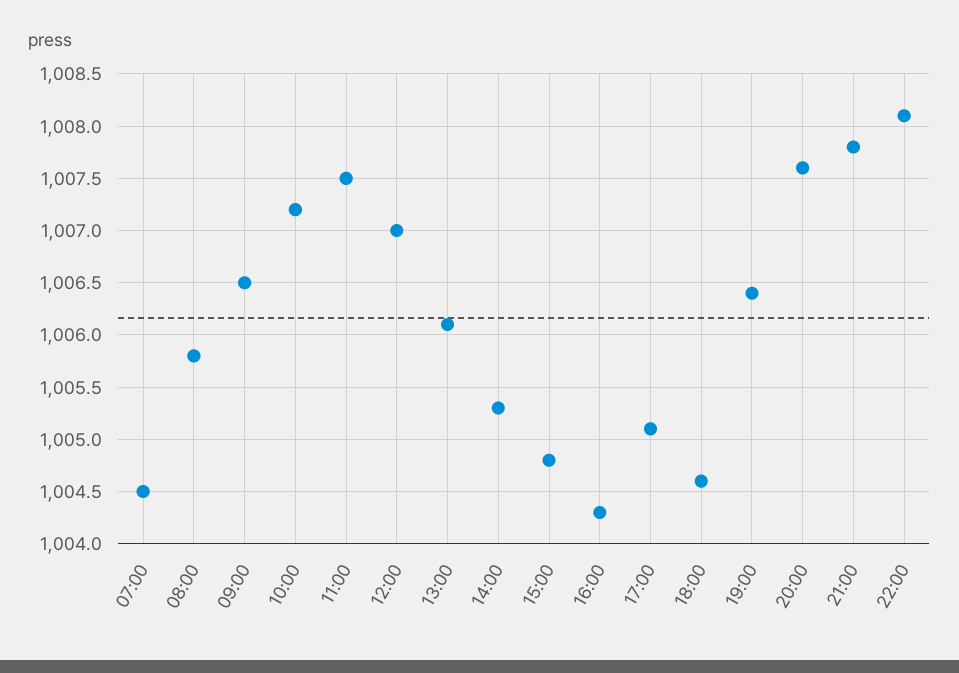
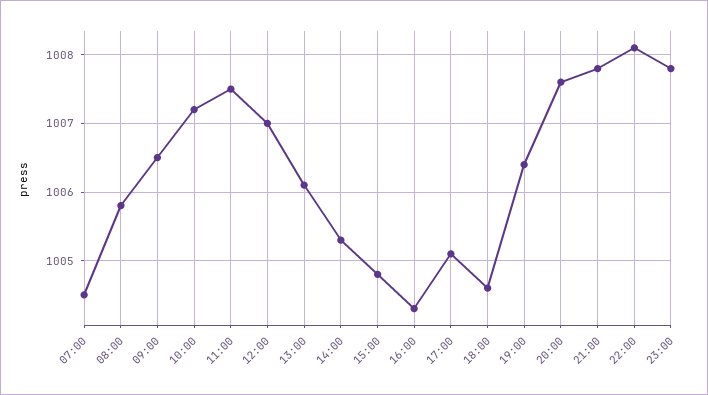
23:00: none -> 1007.8

